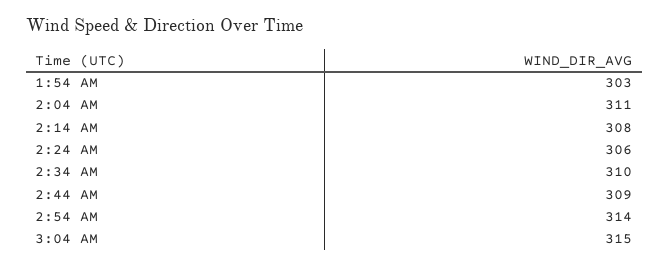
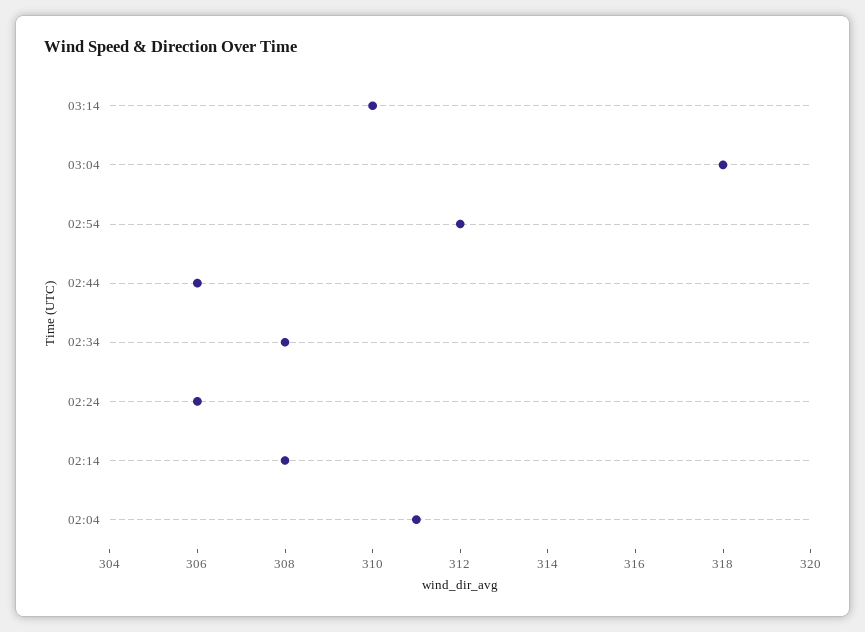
1:54 AM: 303 -> none
2:34 AM: 310 -> 308
2:44 AM: 309 -> 306
2:54 AM: 314 -> 312
3:04 AM: 315 -> 318
03:14: none -> 310

